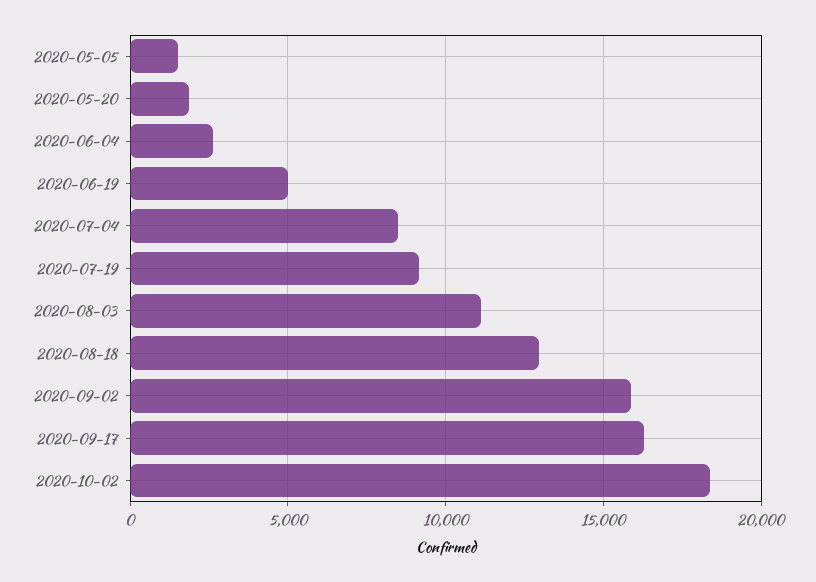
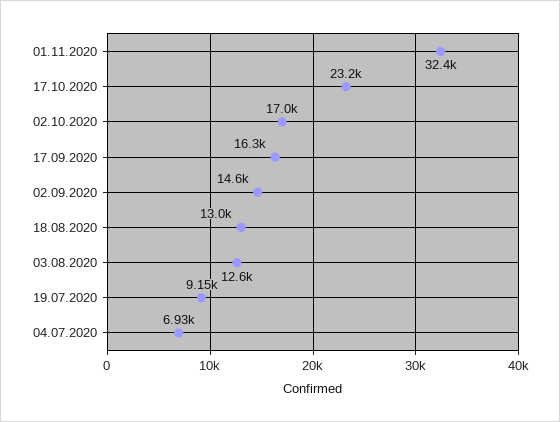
2020-05-05: 1500 -> none
2020-05-20: 2000 -> none
2020-06-04: 2500 -> none
2020-06-19: 5000 -> none
2020-07-04: 8500 -> 6930
2020-08-03: 11000 -> 12600
2020-09-02: 16000 -> 14600
2020-10-02: 18500 -> 17000
01.11.2020: none -> 32400
17.10.2020: none -> 23200

